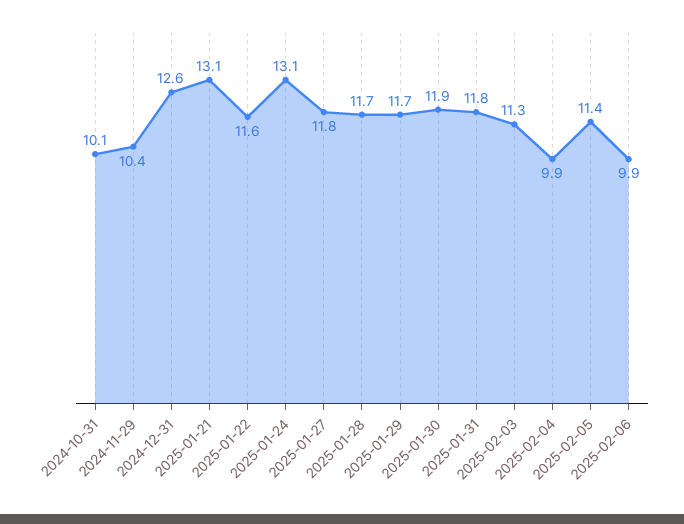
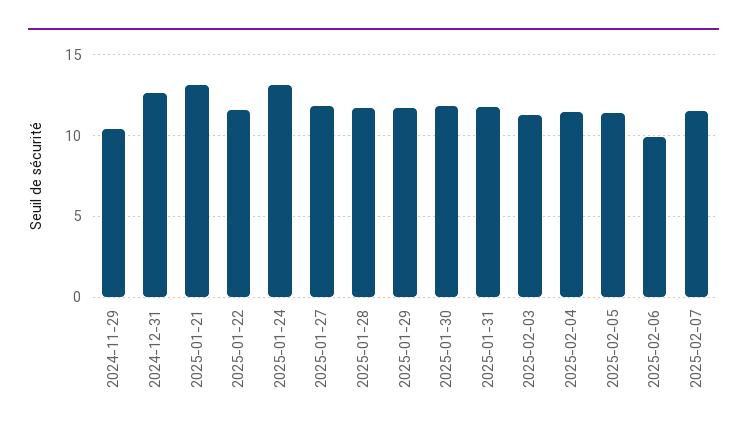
2024-10-31: 10.1 -> none
2025-02-04: 9.9 -> 11.5
2025-02-07: none -> 11.5

